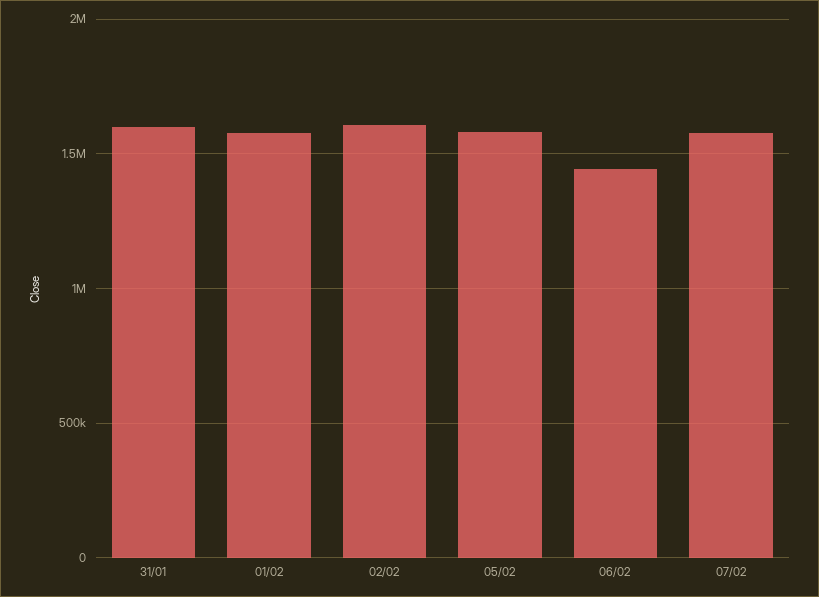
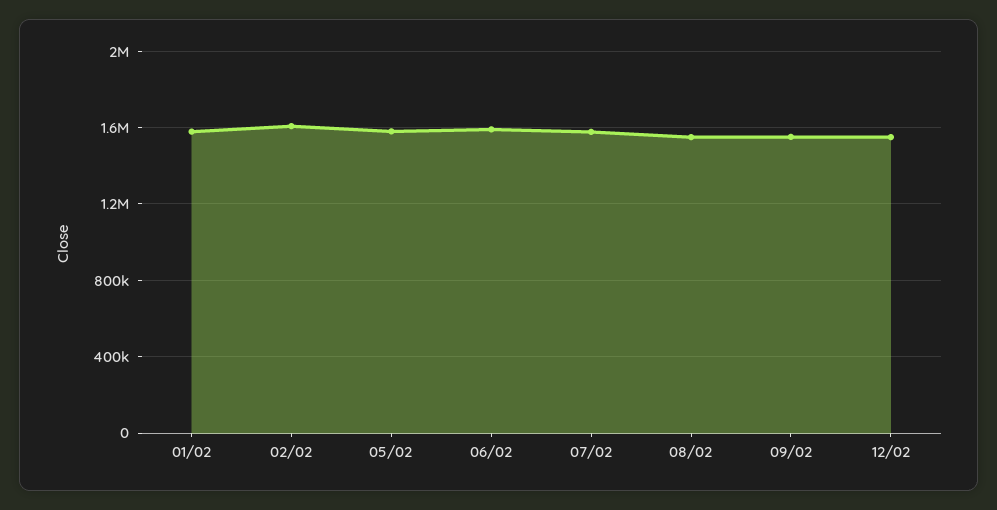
31/01: 1600000 -> none
06/02: 1450000 -> 1600000
08/02: none -> 1550000
09/02: none -> 1550000
12/02: none -> 1550000

